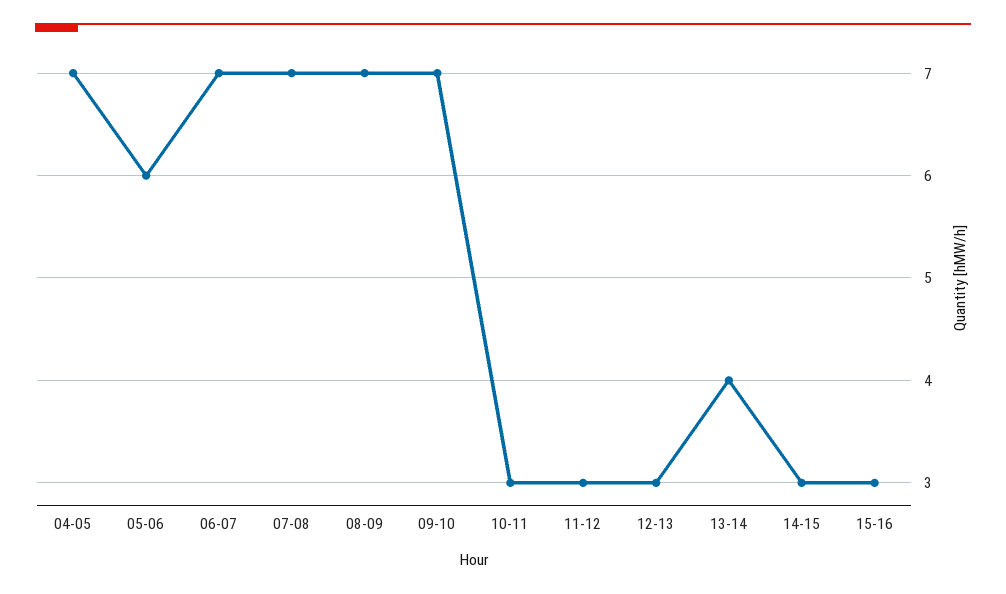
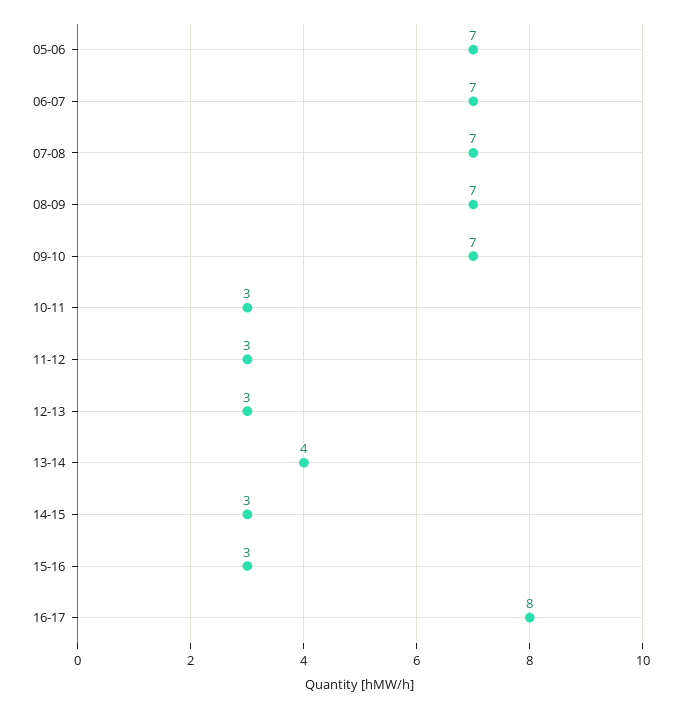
04-05: 7 -> none
05-06: 6 -> 7
16-17: none -> 8

